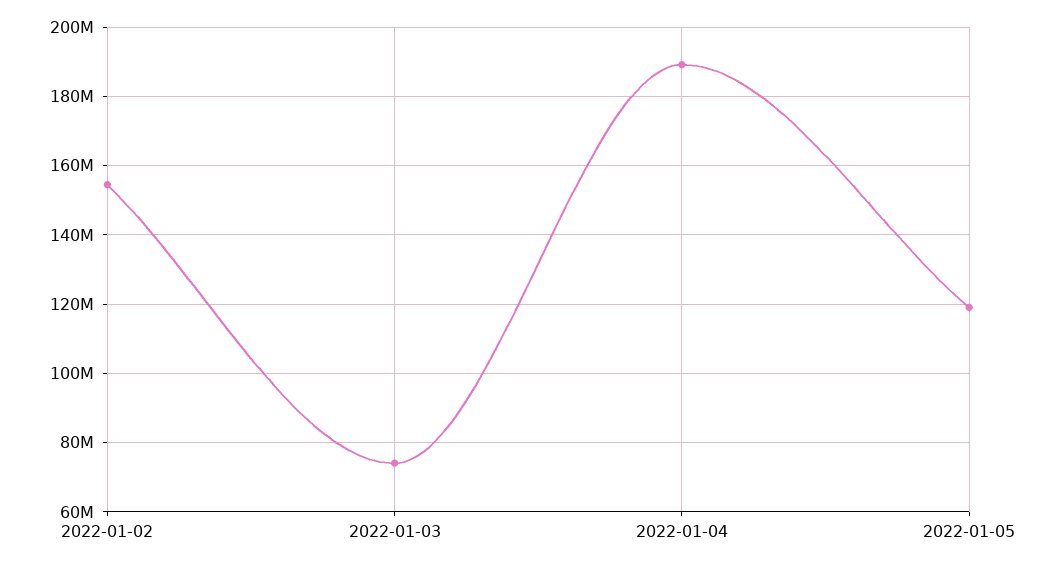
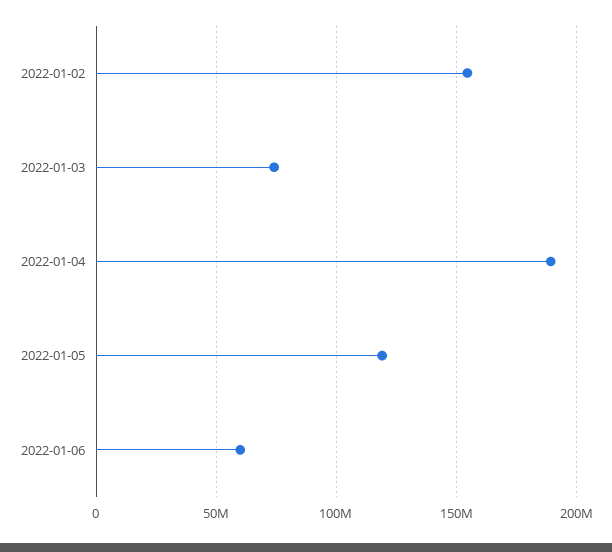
2022-01-06: none -> 60000000

